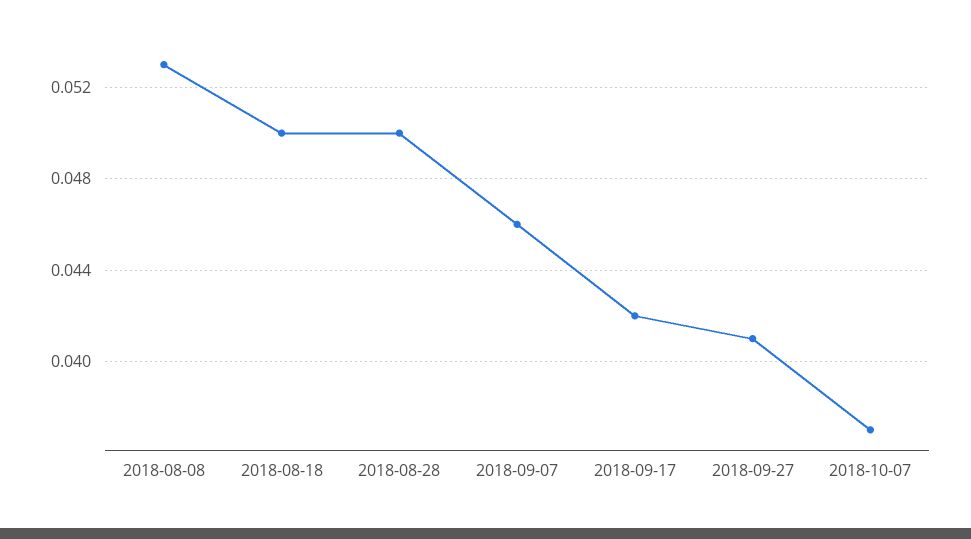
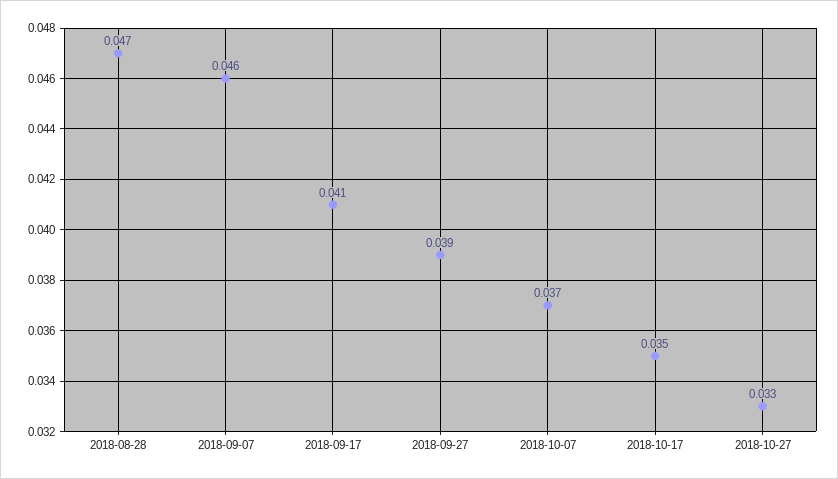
2018-08-08: 0.053 -> none
2018-08-18: 0.05 -> none
2018-08-28: 0.05 -> 0.047
2018-09-17: 0.042 -> 0.041
2018-09-27: 0.041 -> 0.039
2018-10-17: none -> 0.035
2018-10-27: none -> 0.033

